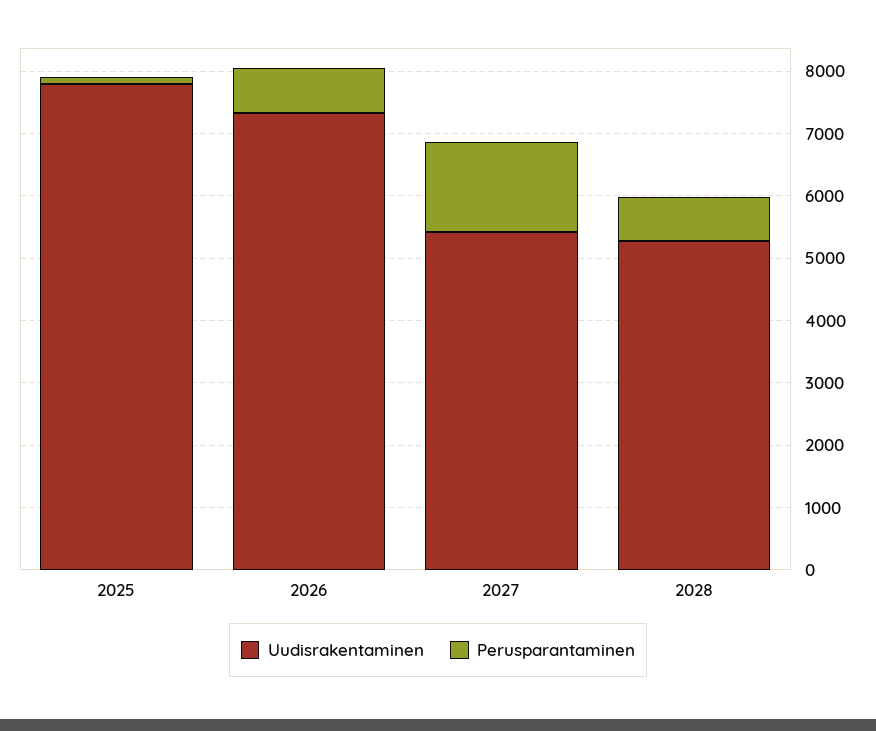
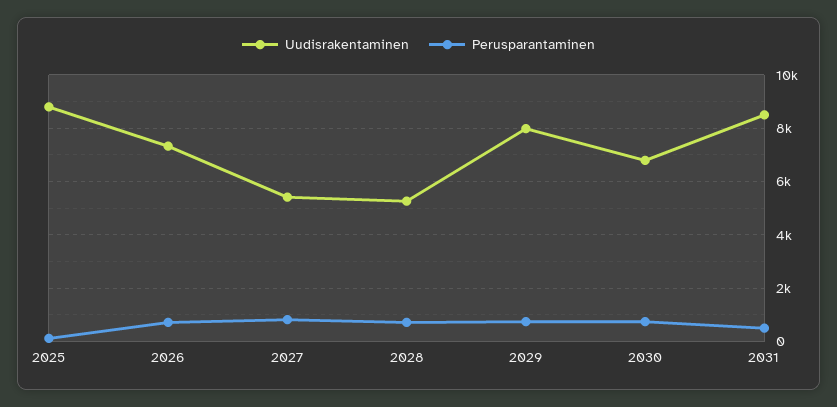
Uudisrakentaminen, 2025: 7800 -> 8750
Perusparantaminen, 2027: 1400 -> 750
Uudisrakentaminen, 2029: none -> 8000
Perusparantaminen, 2029: none -> 750
Uudisrakentaminen, 2030: none -> 6750
Perusparantaminen, 2030: none -> 750
Uudisrakentaminen, 2031: none -> 8500
Perusparantaminen, 2031: none -> 500

